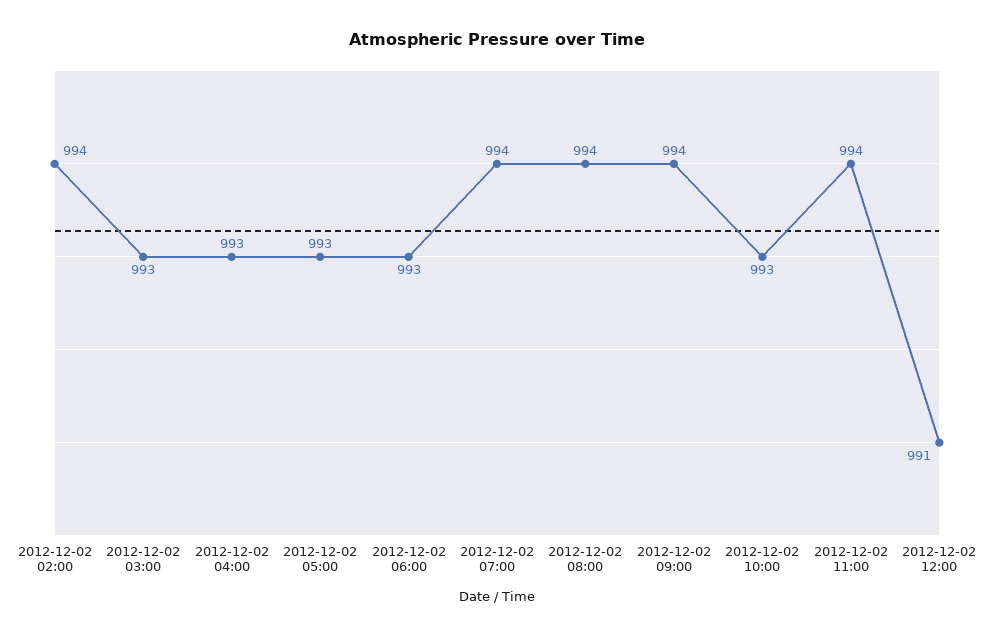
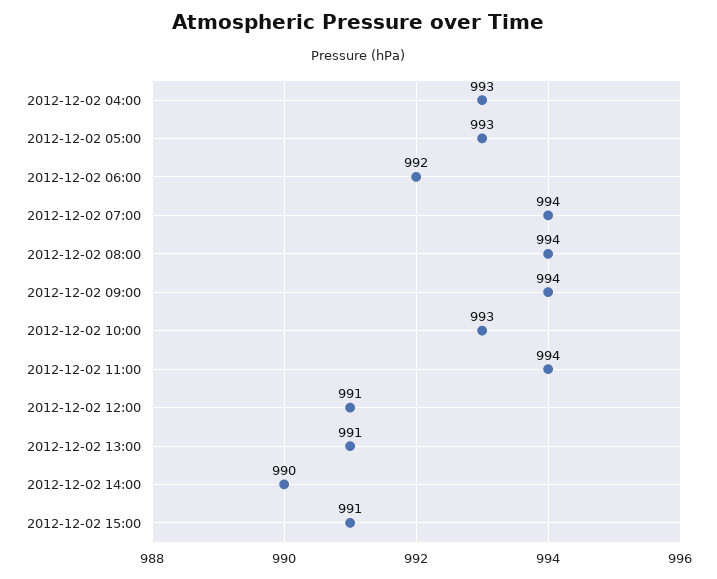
2012-12-02 02:00: 994 -> none
2012-12-02 03:00: 993 -> none
2012-12-02 06:00: 993 -> 992
2012-12-02 13:00: none -> 991
2012-12-02 14:00: none -> 990
2012-12-02 15:00: none -> 991

